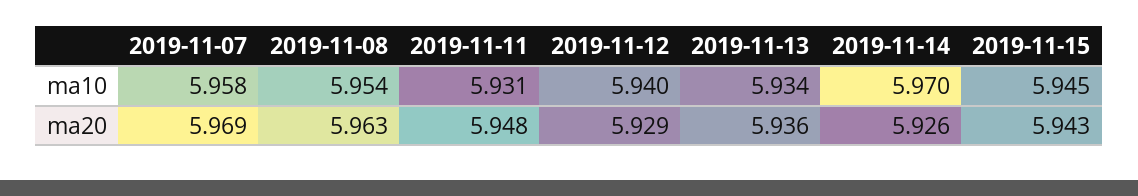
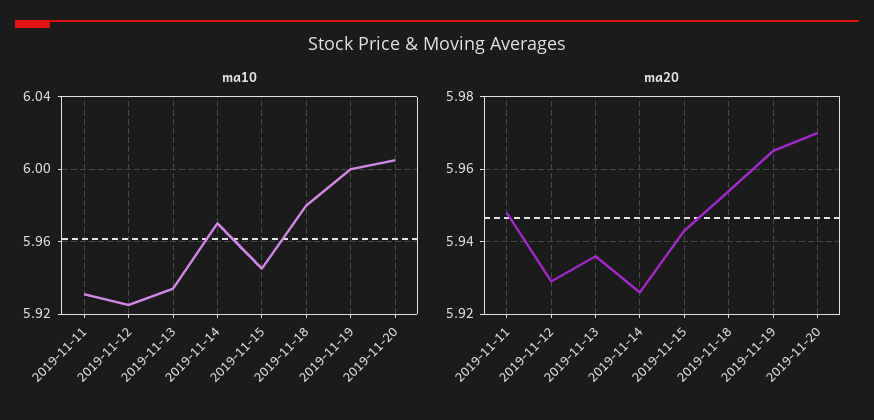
ma10, 2019-11-07: 5.958 -> none
ma10, 2019-11-08: 5.954 -> none
ma10, 2019-11-12: 5.94 -> 5.925
ma20, 2019-11-07: 5.969 -> none
ma20, 2019-11-08: 5.963 -> none
ma10, 2019-11-18: none -> 5.98
ma10, 2019-11-19: none -> 6
ma10, 2019-11-20: none -> 6.005
ma20, 2019-11-18: none -> 5.955
ma20, 2019-11-19: none -> 5.965
ma20, 2019-11-20: none -> 5.97

